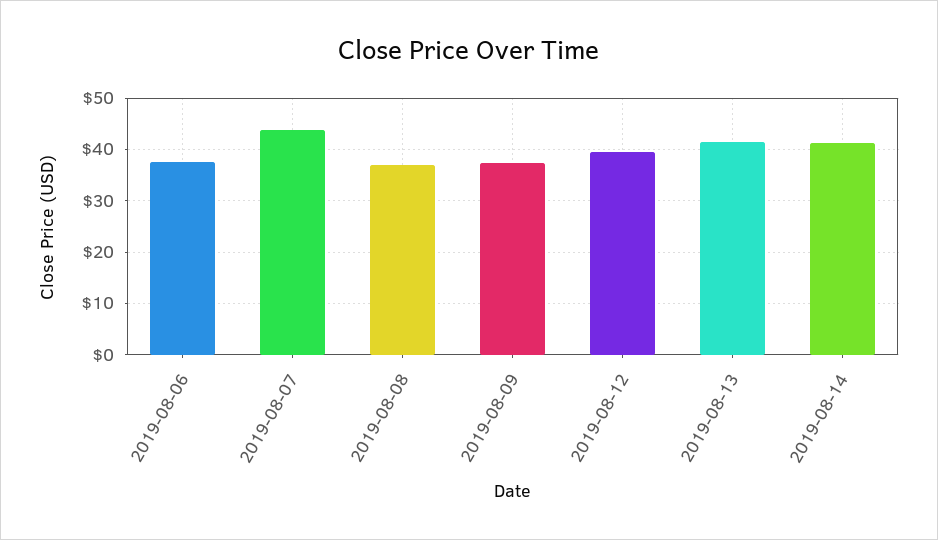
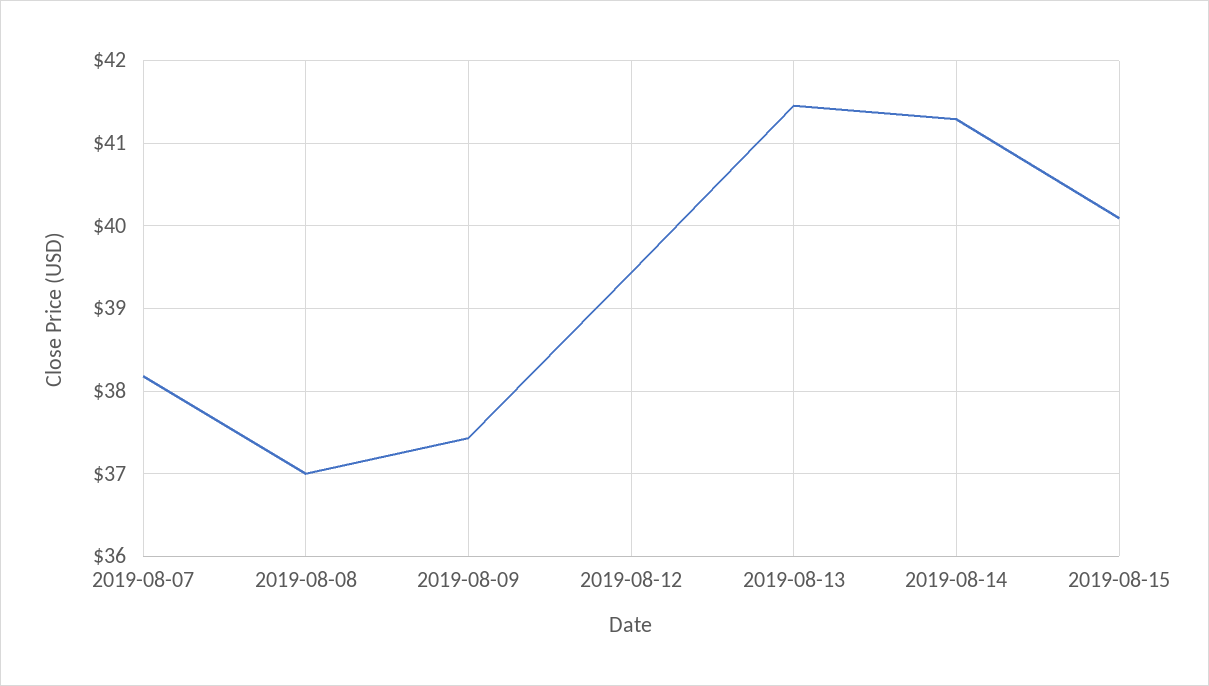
2019-08-06: 38 -> none
2019-08-07: 44 -> 38.2
2019-08-15: none -> 40.1

